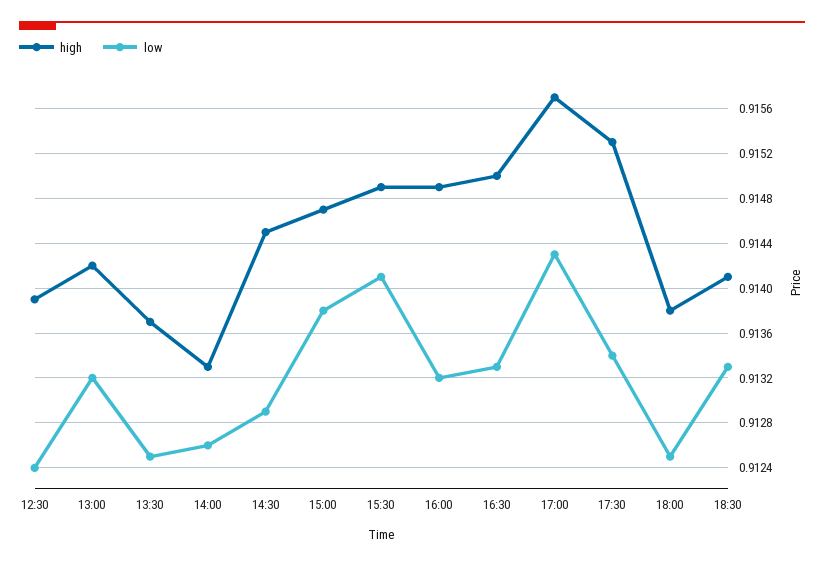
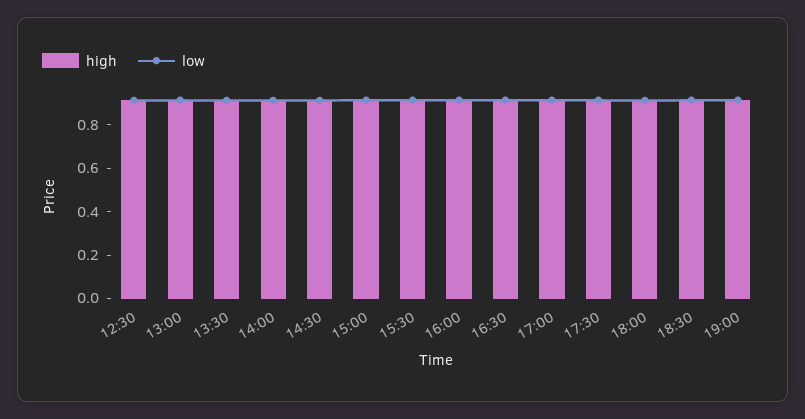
high, 19:00: none -> 0.9
low, 19:00: none -> 0.9

